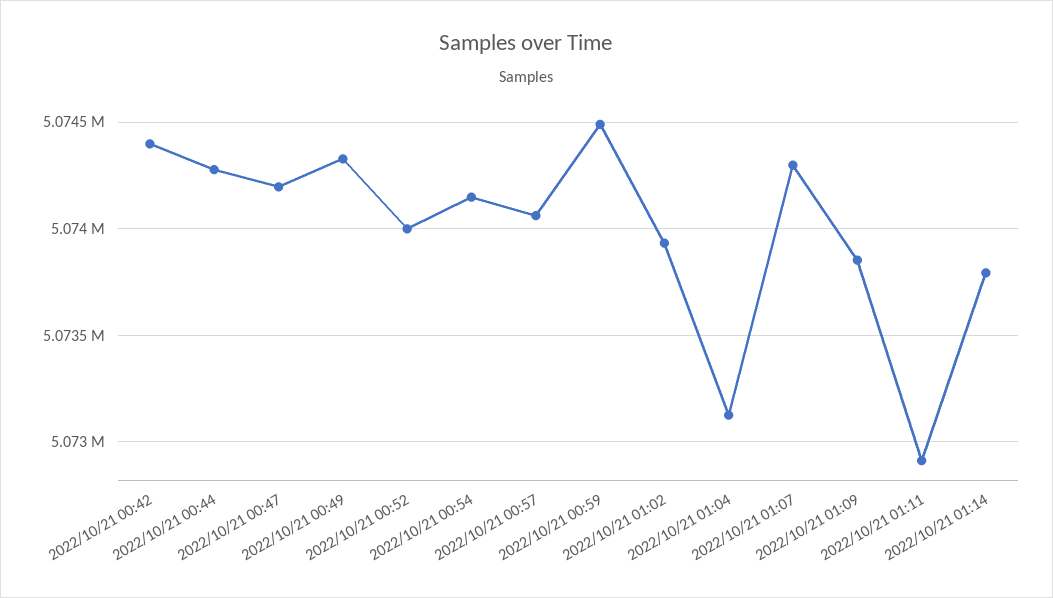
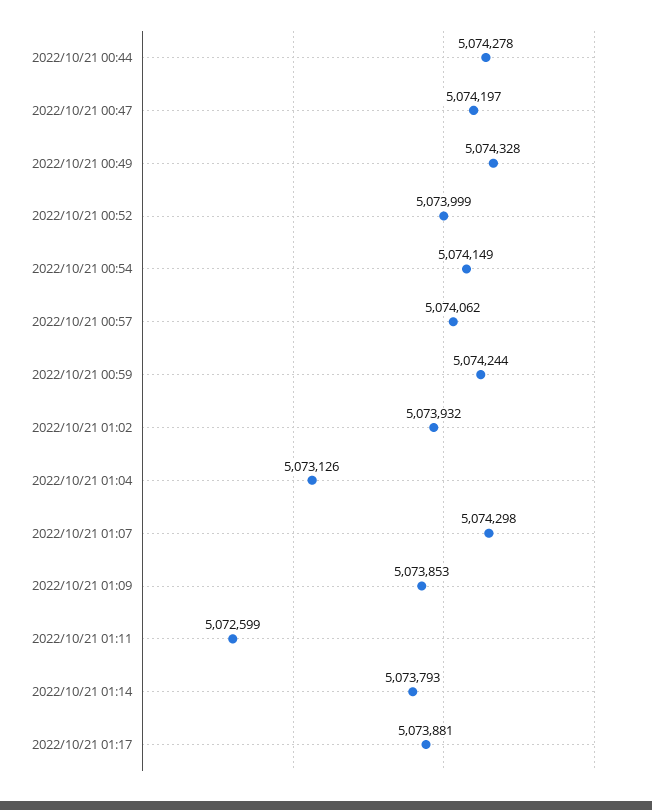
2022/10/21 00:42: 5074400 -> none
2022/10/21 00:59: 5074500 -> 5074244
2022/10/21 01:11: 5072900 -> 5072599
2022/10/21 01:17: none -> 5073881

